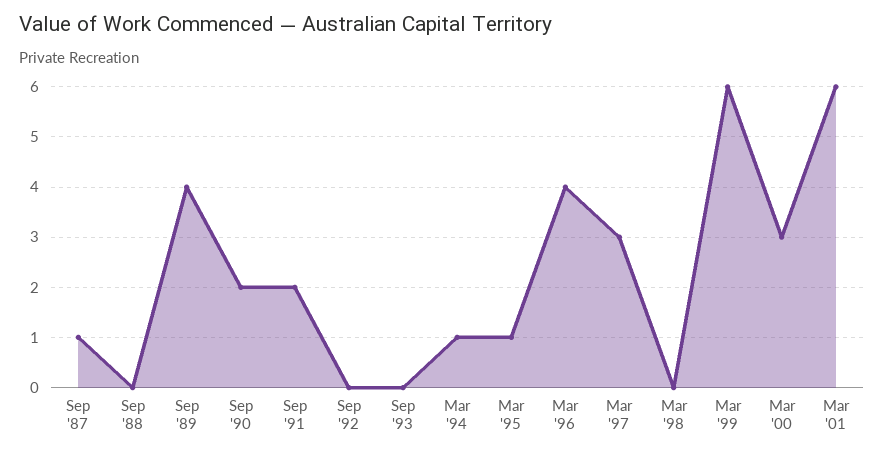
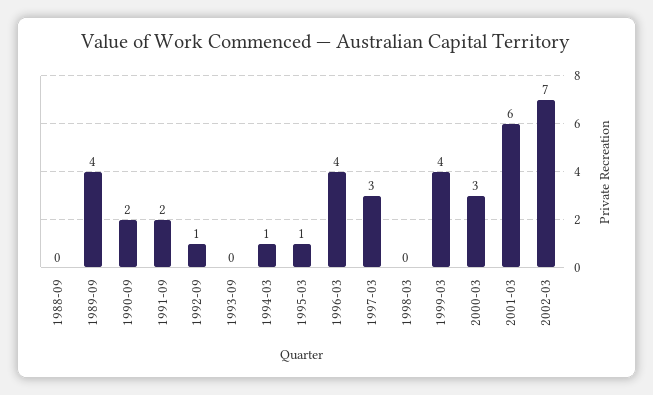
Sep '87: 1 -> none
Sep '92: 0 -> 1
Mar '99: 6 -> 4
2002-03: none -> 7

